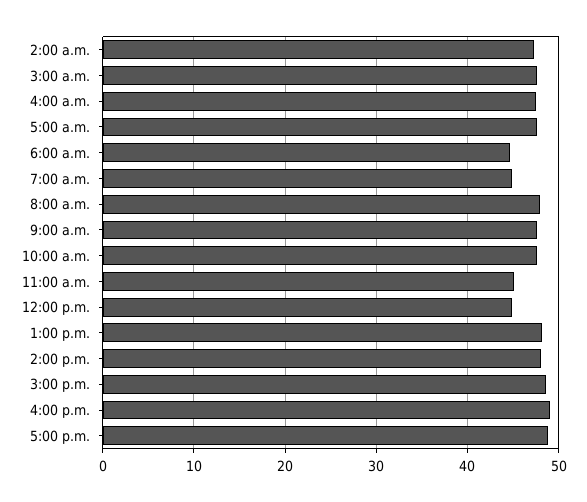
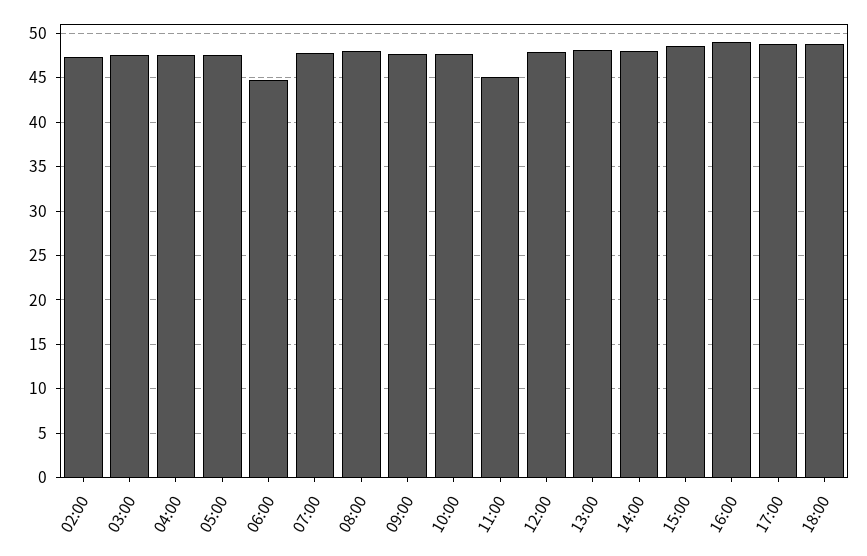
7:00 a.m.: 45 -> 48
12:00 p.m.: 45 -> 48
18:00: none -> 49

